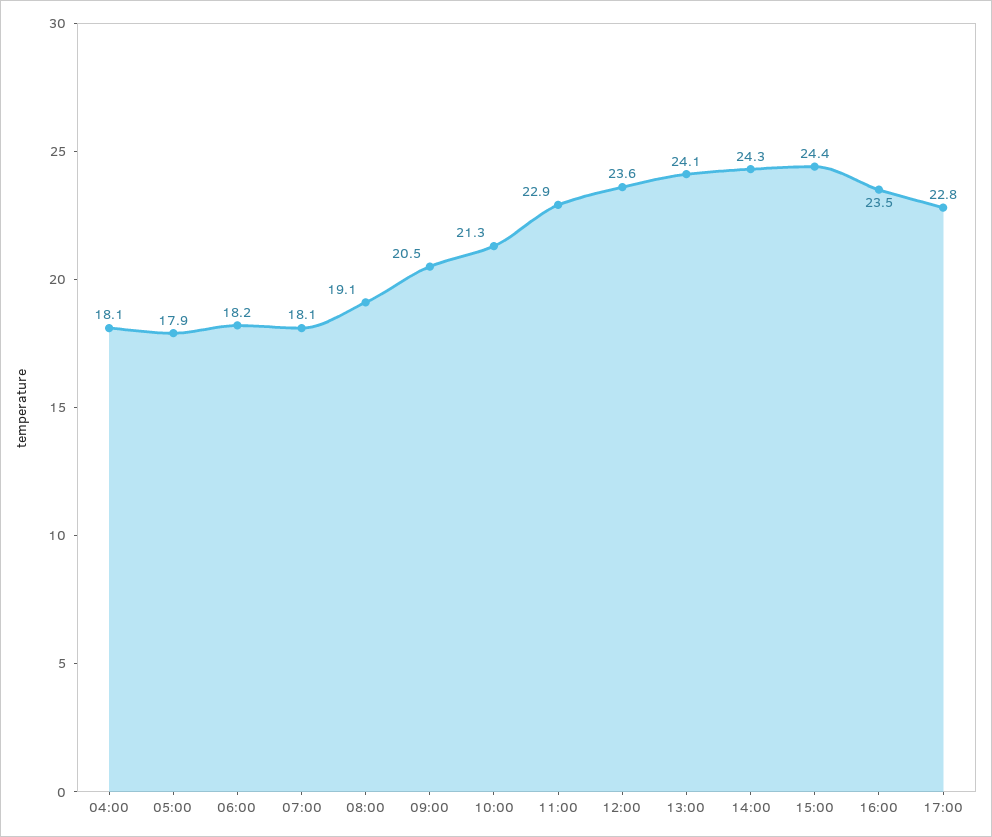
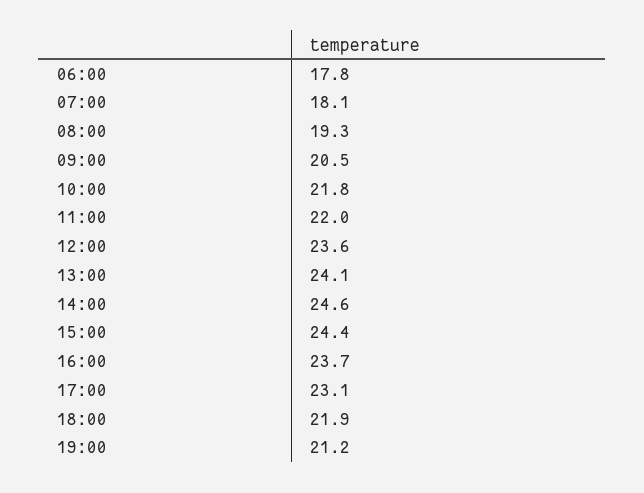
04:00: 18.1 -> none
05:00: 17.9 -> none
06:00: 18.2 -> 17.8
08:00: 19.1 -> 19.3
10:00: 21.3 -> 21.8
11:00: 22.9 -> 22
14:00: 24.3 -> 24.6
16:00: 23.5 -> 23.7
17:00: 22.8 -> 23.1
18:00: none -> 21.9
19:00: none -> 21.2

